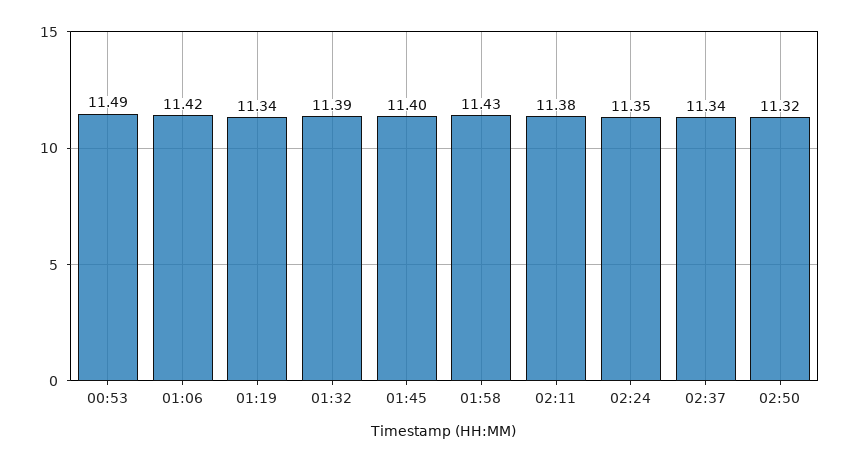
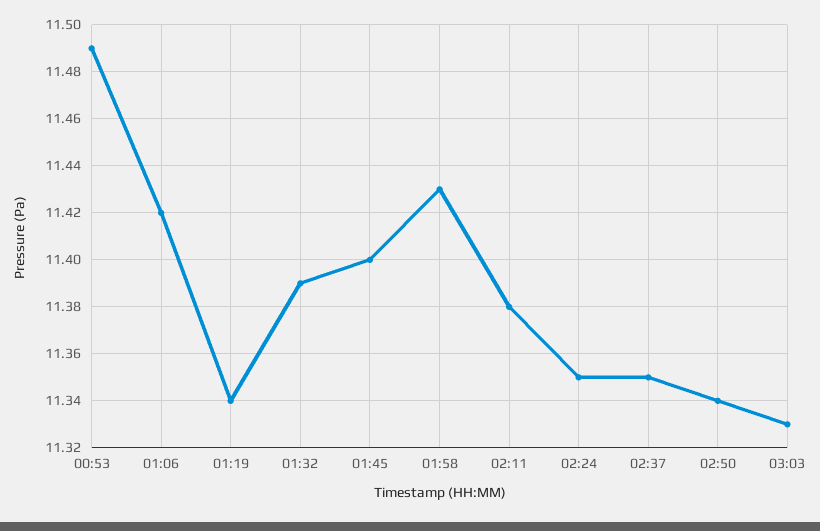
02:37: 11.34 -> 11.35
02:50: 11.32 -> 11.34
03:03: none -> 11.33

